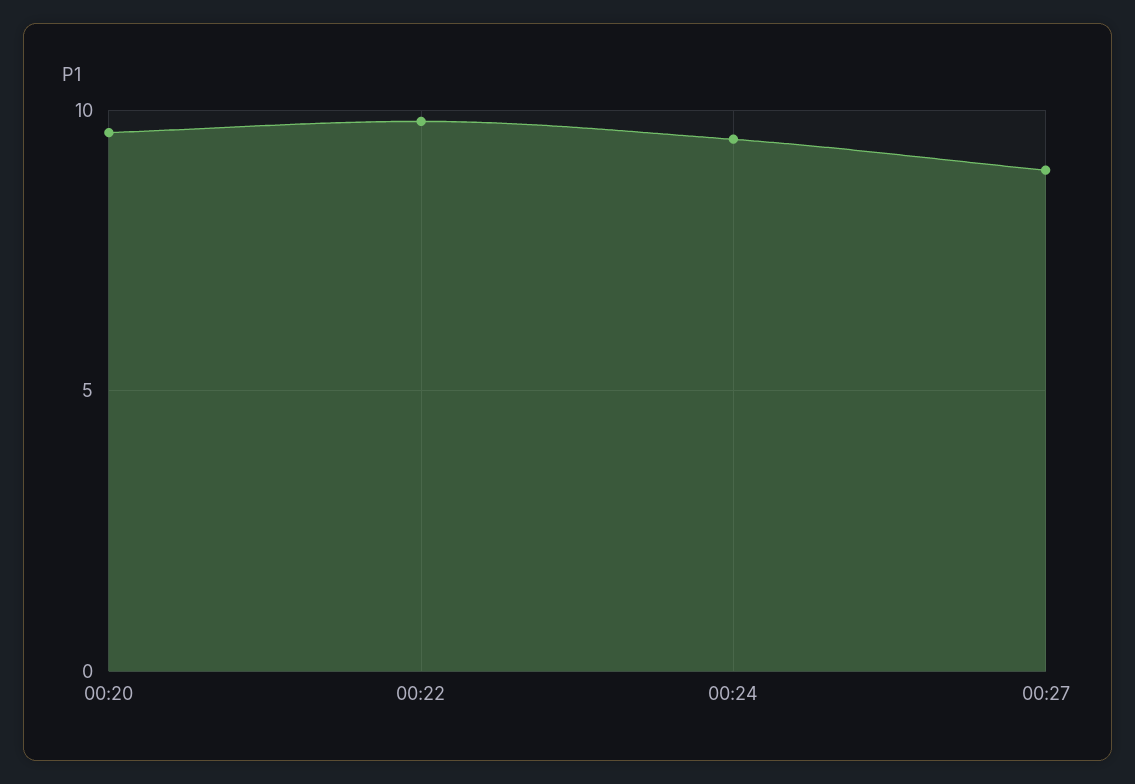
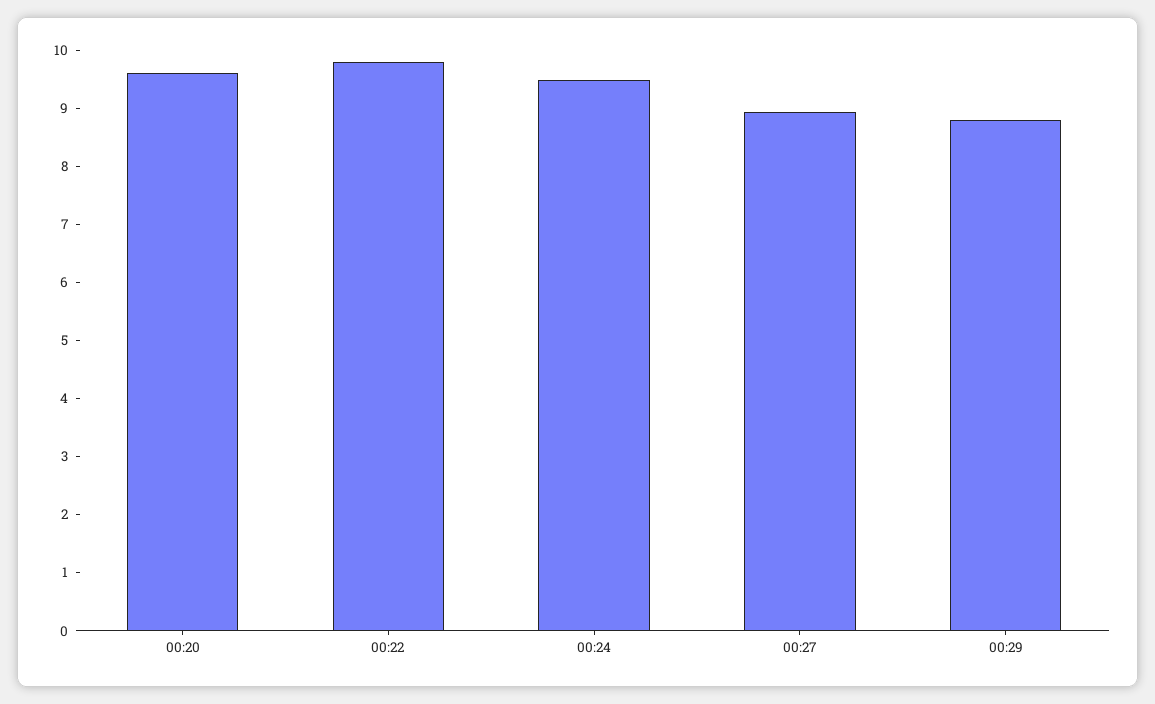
00:29: none -> 8.8

